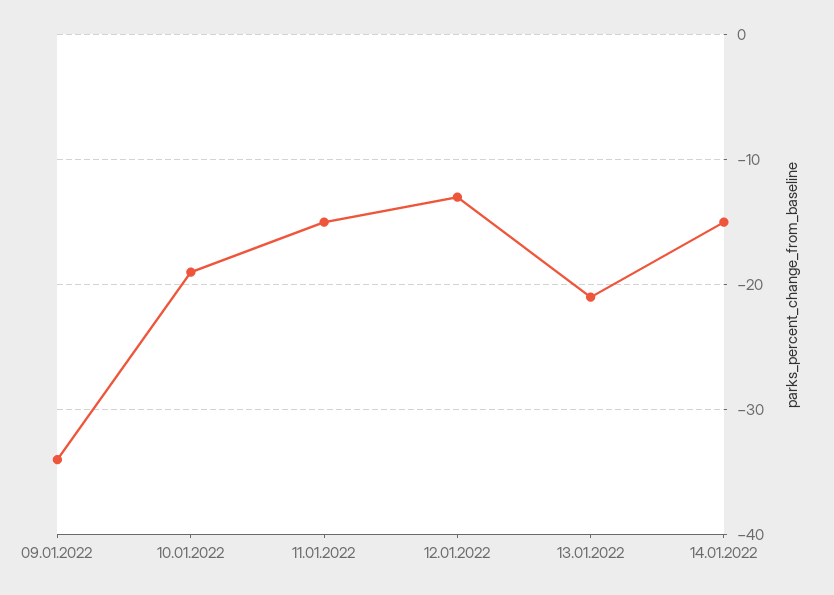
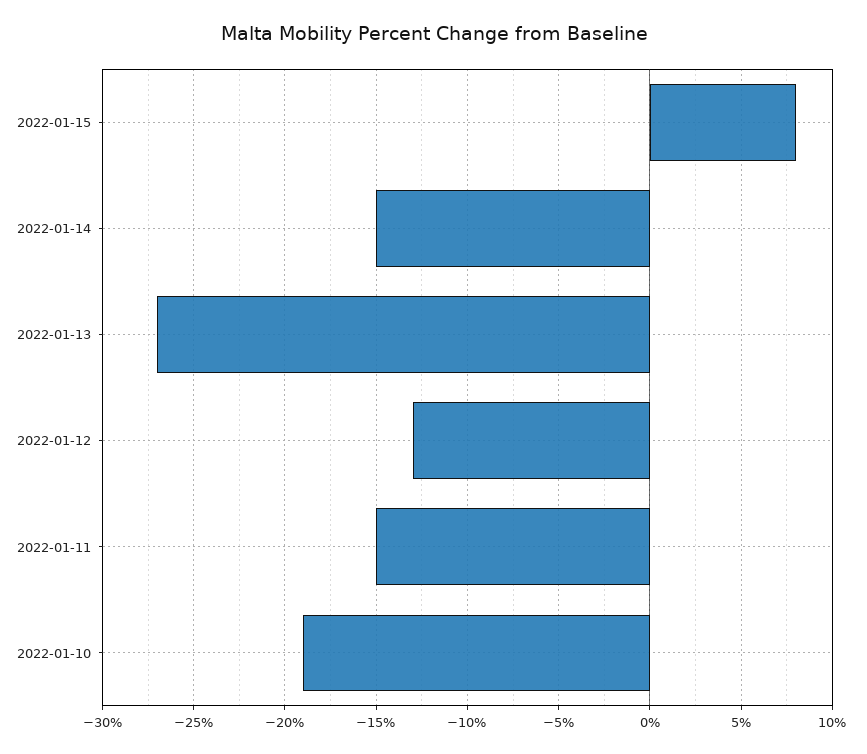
09.01.2022: -34 -> none
13.01.2022: -21 -> -27
2022-01-15: none -> 8

